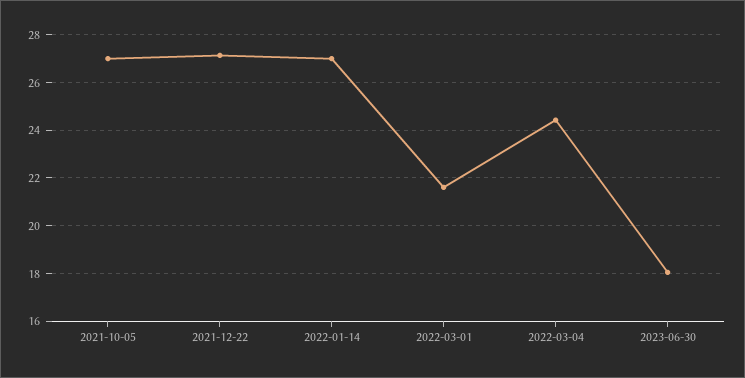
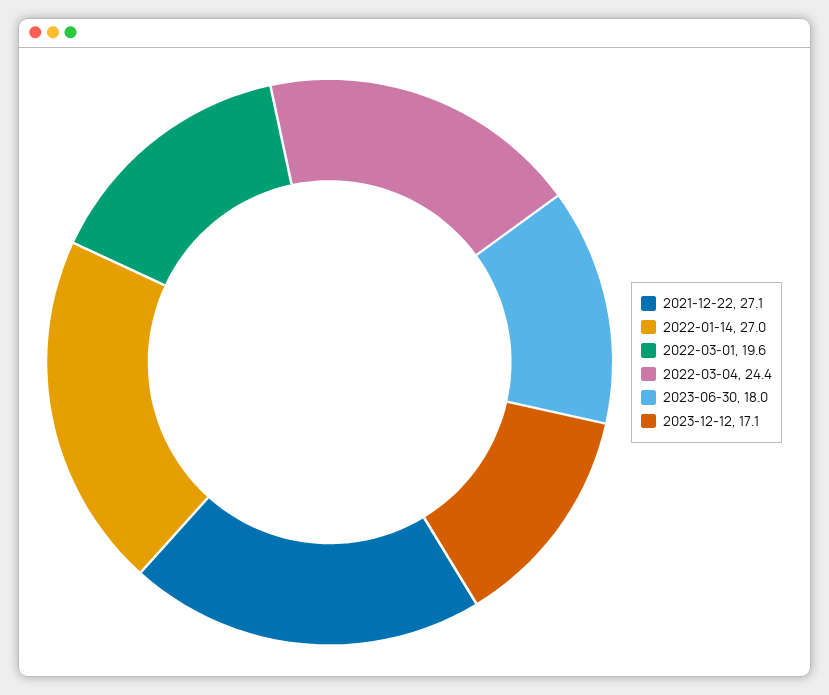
2021-10-05: 27 -> none
2022-03-01: 21.5 -> 19.6
2023-12-12: none -> 17.1

